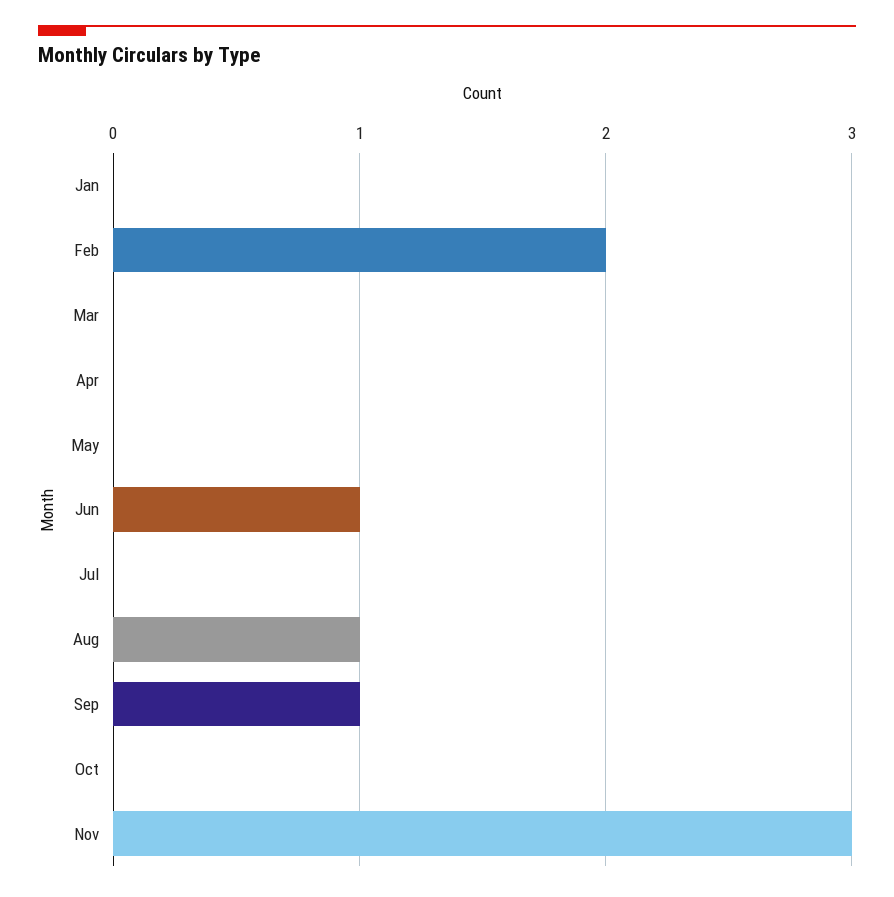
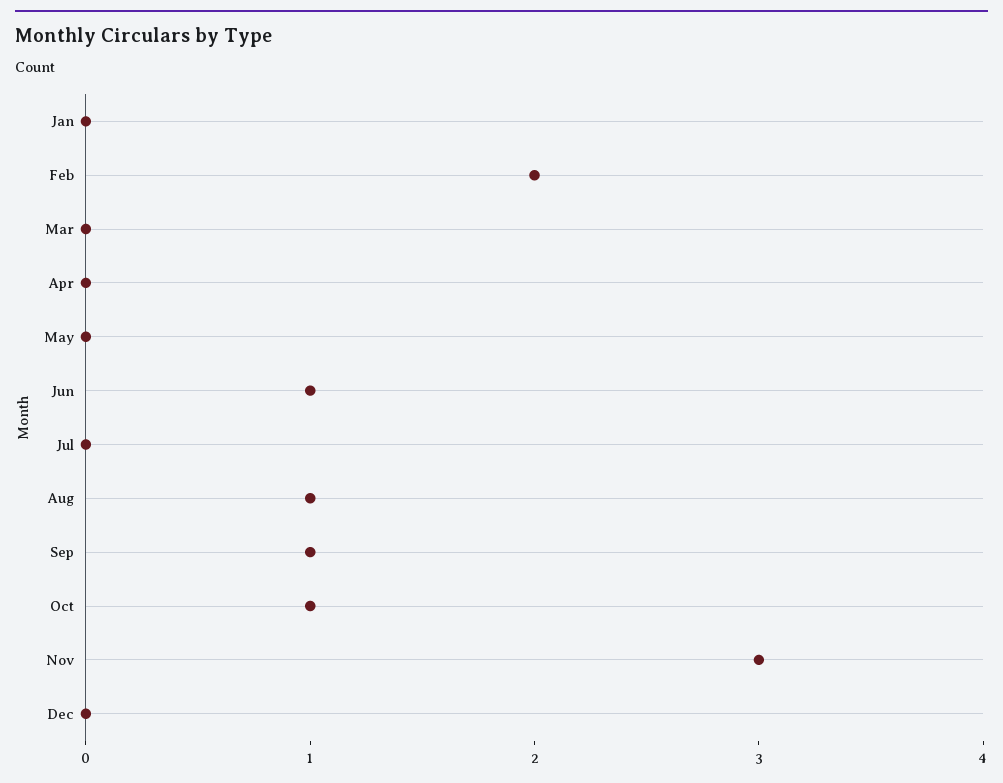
Oct: 0 -> 1
Dec: none -> 0

